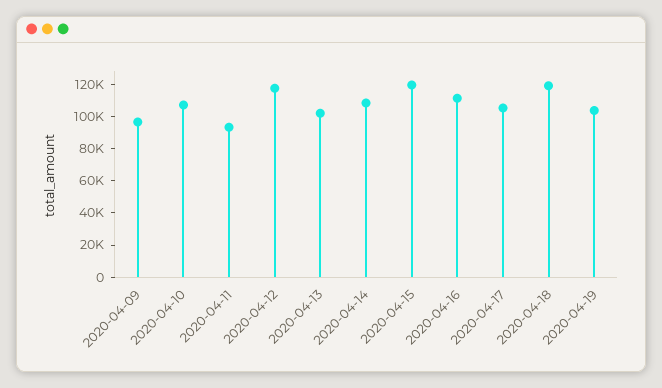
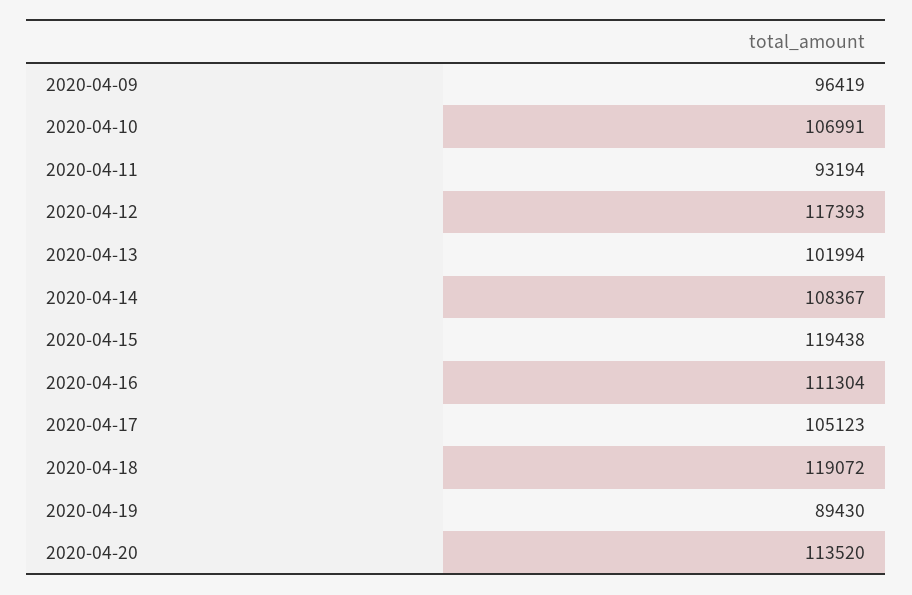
2020-04-19: 105000 -> 89430
2020-04-20: none -> 113520

